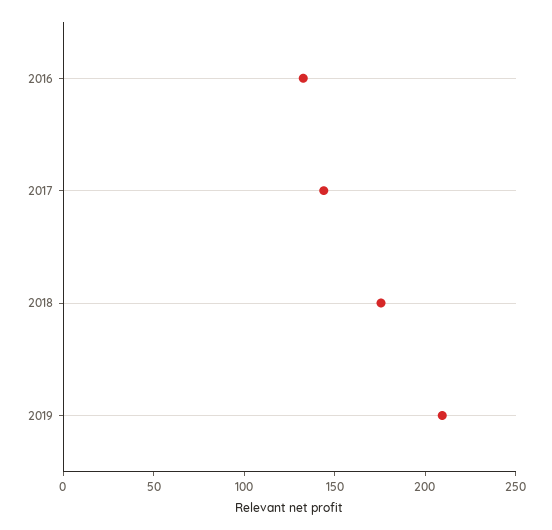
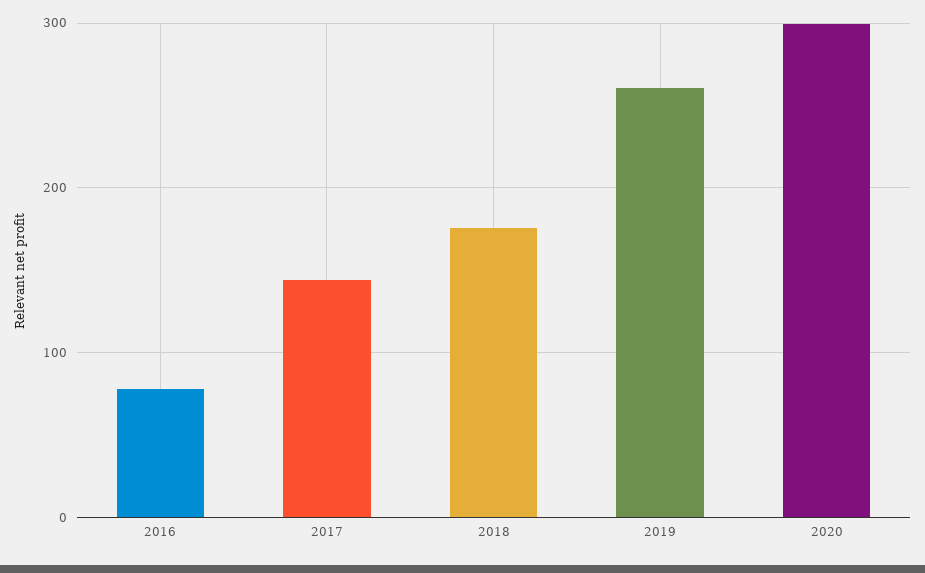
2016: 130 -> 80
2019: 210 -> 260
2020: none -> 300

